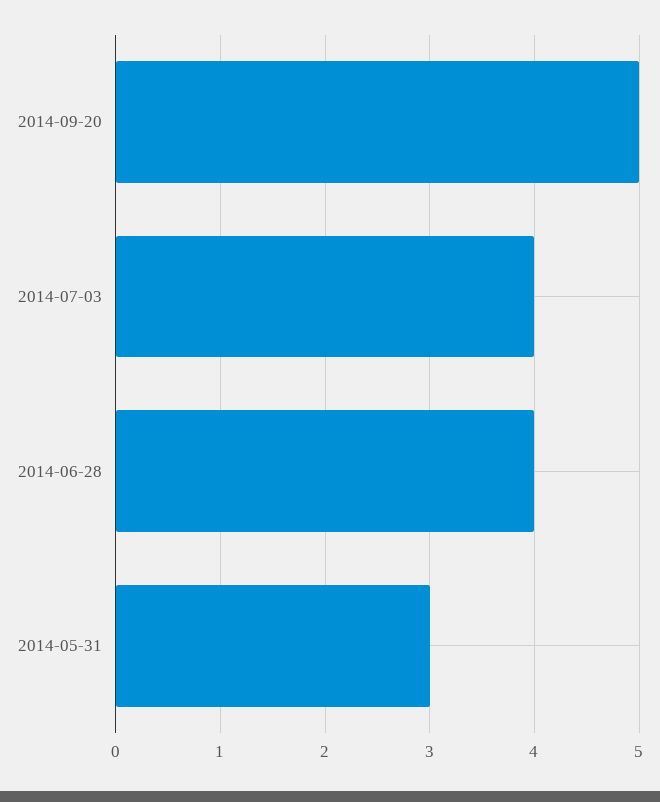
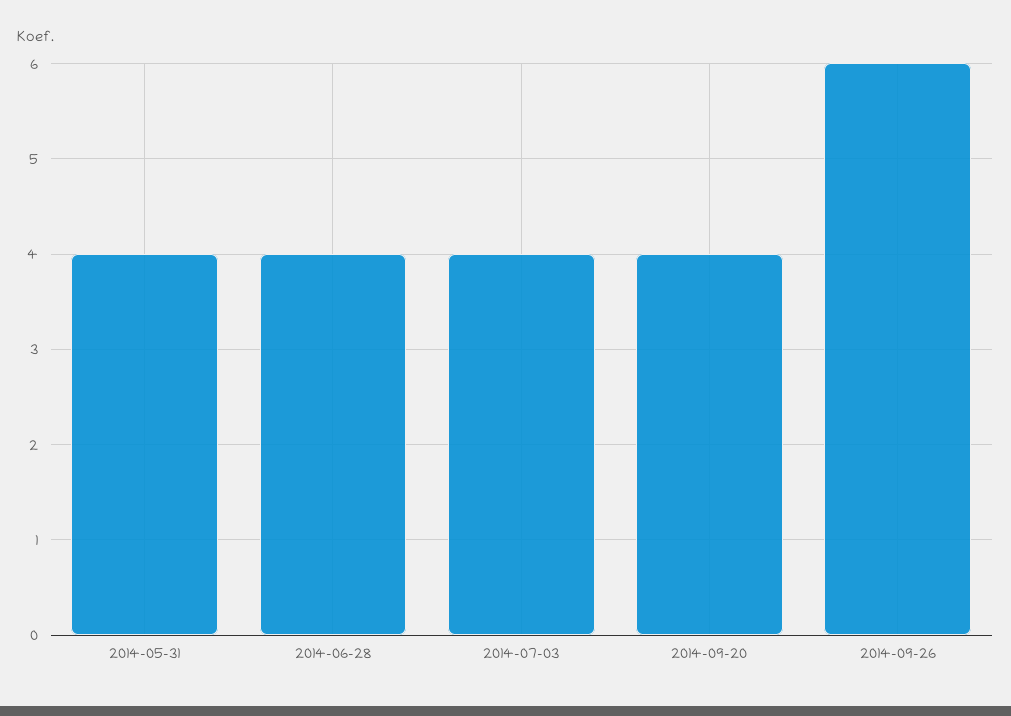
2014-09-20: 5 -> 4
2014-05-31: 3 -> 4
2014-09-26: none -> 6

